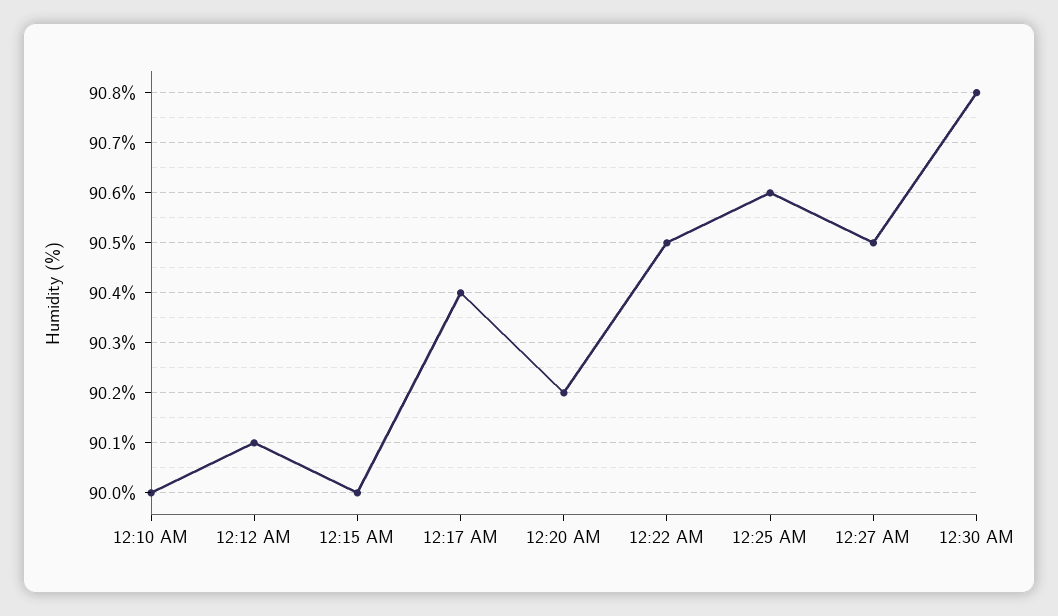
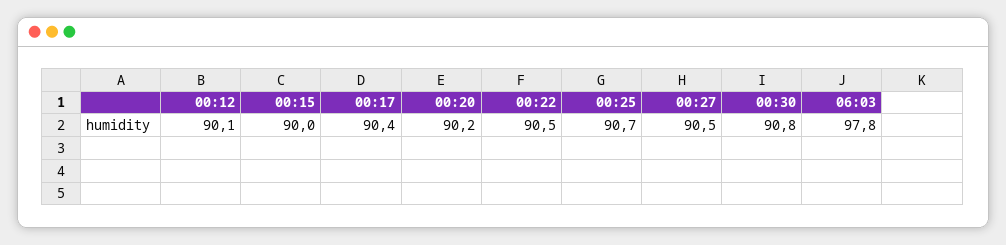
12:10 AM: 90 -> none
12:25 AM: 90.6 -> 90.7
06:03: none -> 97.8

